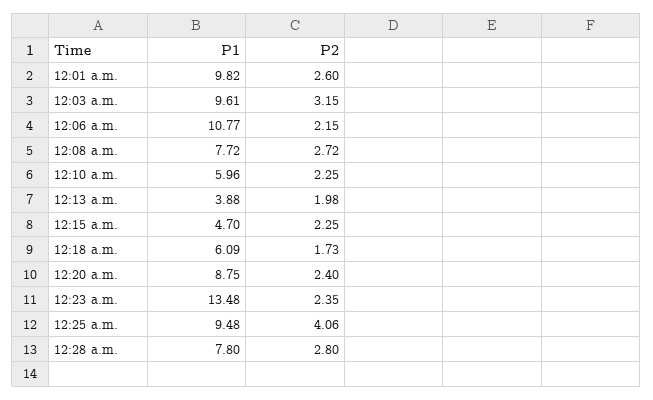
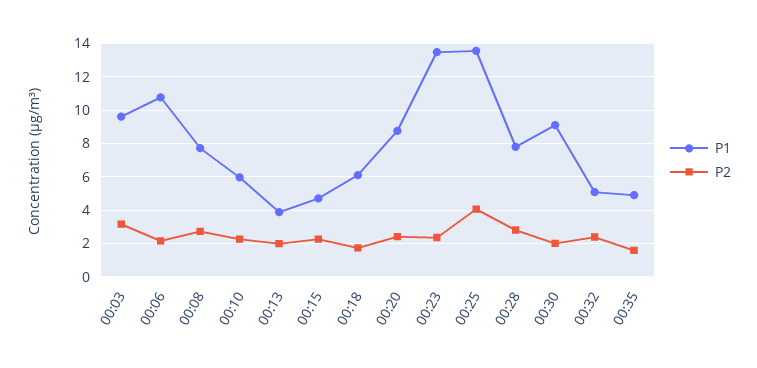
P1, 12:01 a.m.: 9.82 -> none
P2, 12:01 a.m.: 2.6 -> none
P1, 12:25 a.m.: 9.48 -> 13.5
P1, 00:30: none -> 9
P2, 00:30: none -> 2
P1, 00:32: none -> 5
P2, 00:32: none -> 2.5
P1, 00:35: none -> 5
P2, 00:35: none -> 1.5

